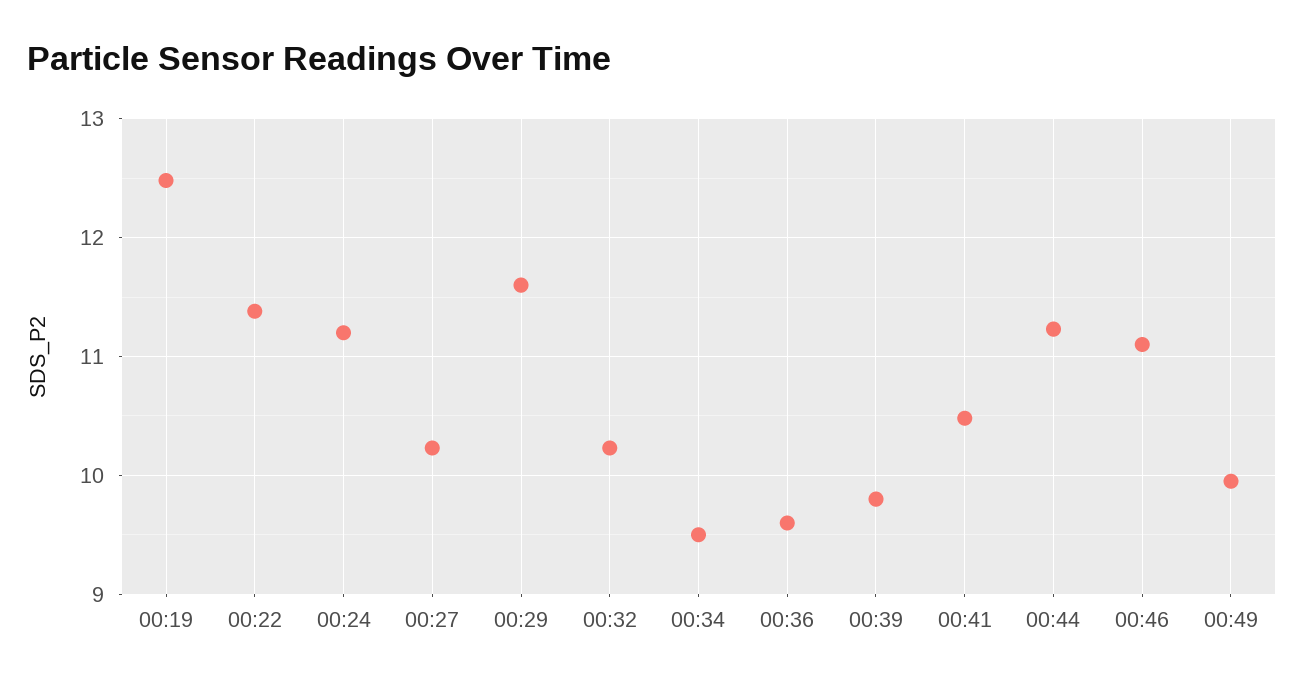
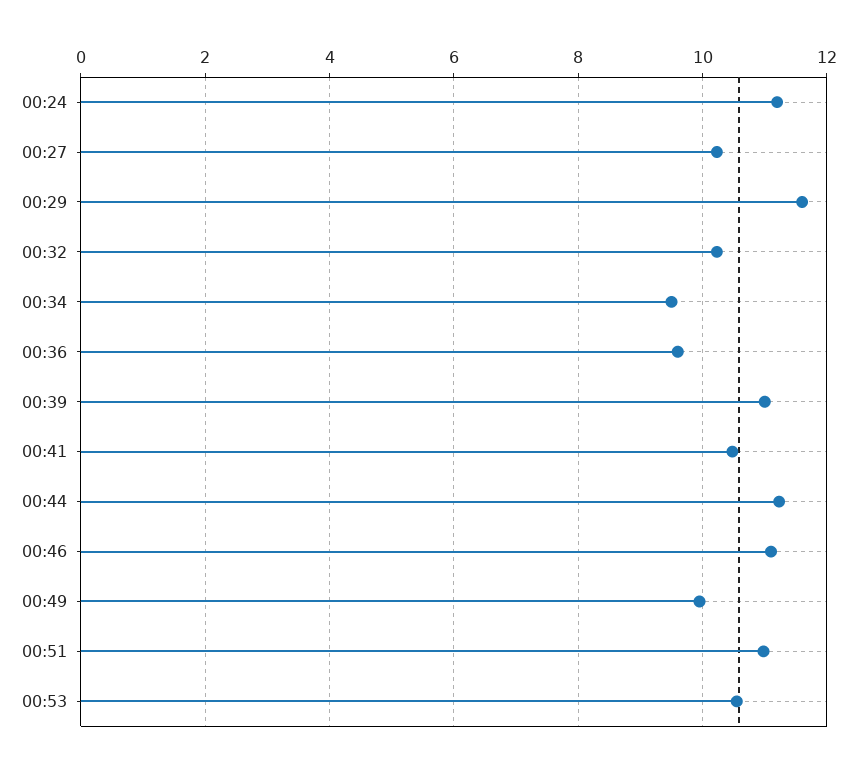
00:19: 12.5 -> none
00:22: 11.4 -> none
00:39: 9.8 -> 11
00:51: none -> 11
00:53: none -> 10.6

